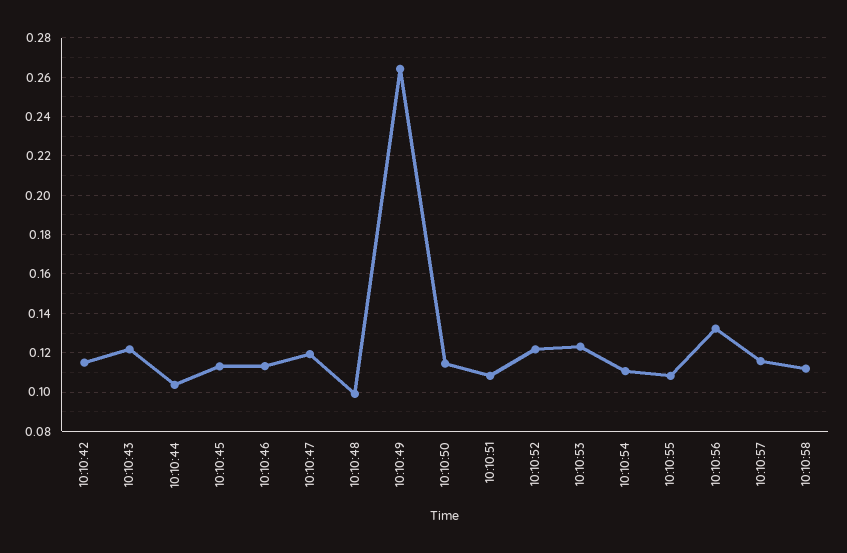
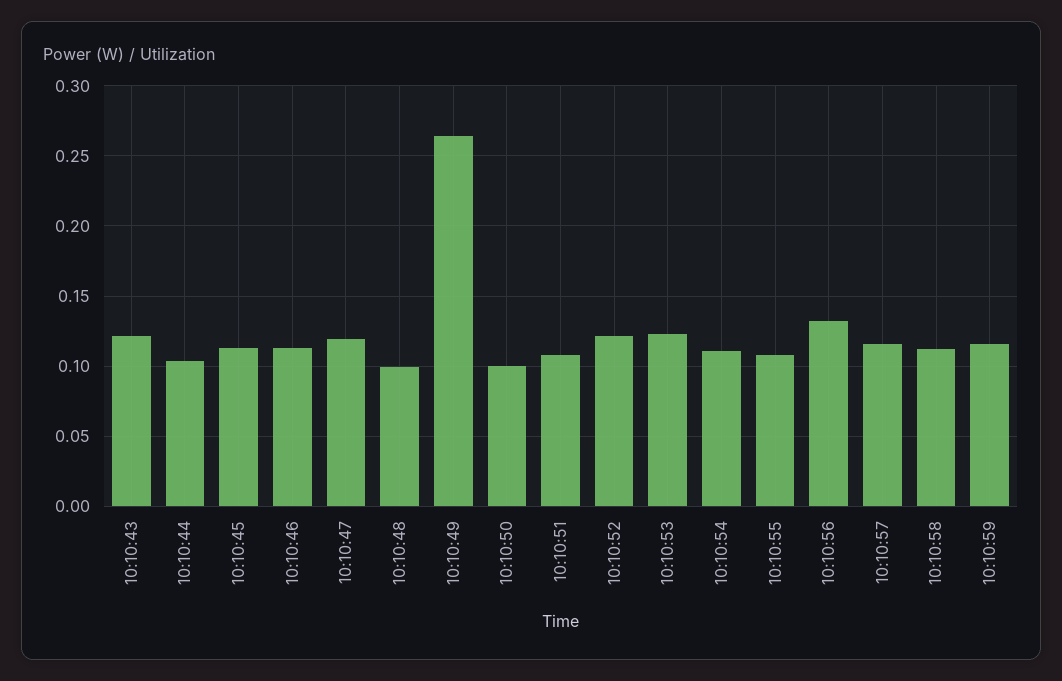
10:10:42: 0.115 -> none
10:10:50: 0.115 -> 0.1
10:10:59: none -> 0.115

